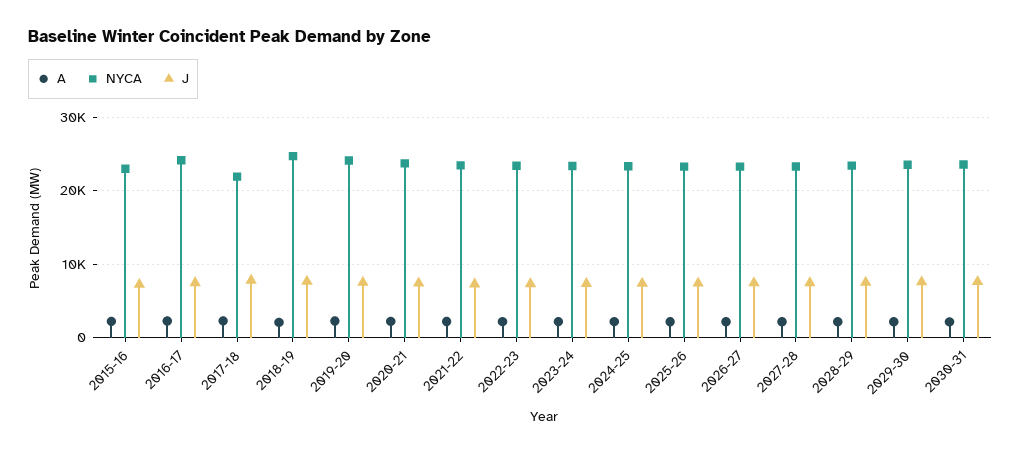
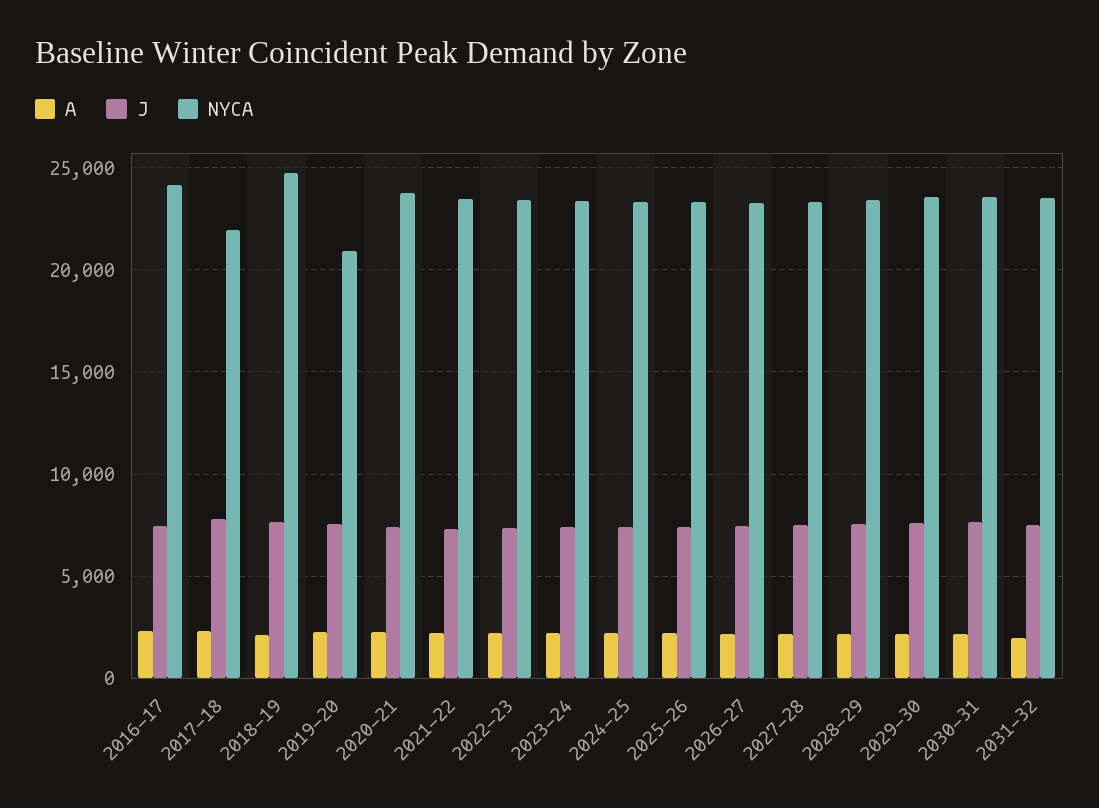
A, 2015-16: 2000 -> none
NYCA, 2015-16: 23000 -> none
J, 2015-16: 7000 -> none
NYCA, 2019-20: 24000 -> 21000
A, 2031-32: none -> 2000
J, 2031-32: none -> 7500
NYCA, 2031-32: none -> 23500

